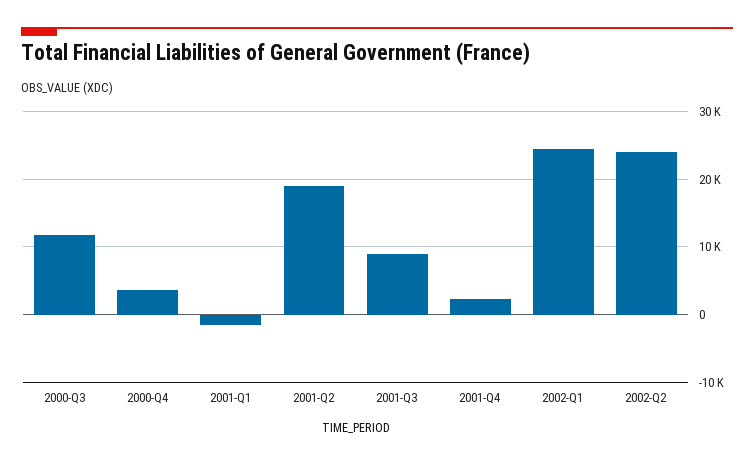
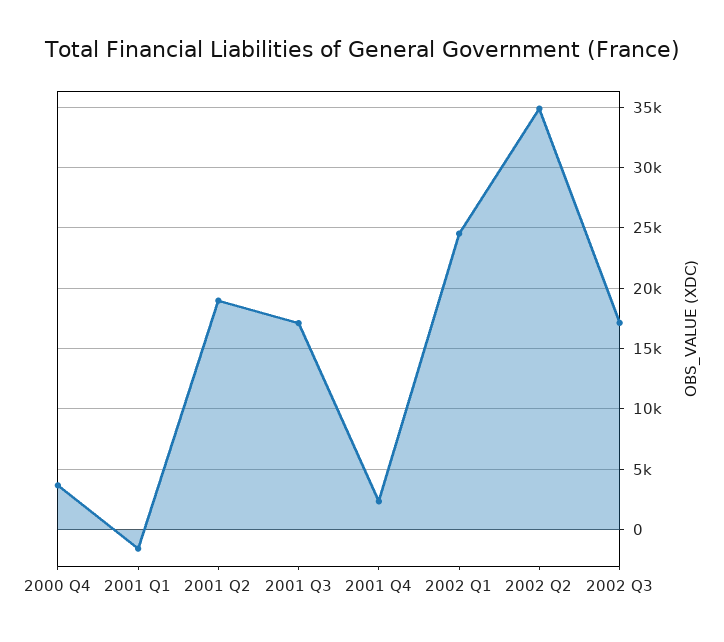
2000-Q3: 12000 -> none
2001-Q3: 9000 -> 17000
2002-Q2: 24000 -> 35000
2002 Q3: none -> 17000

